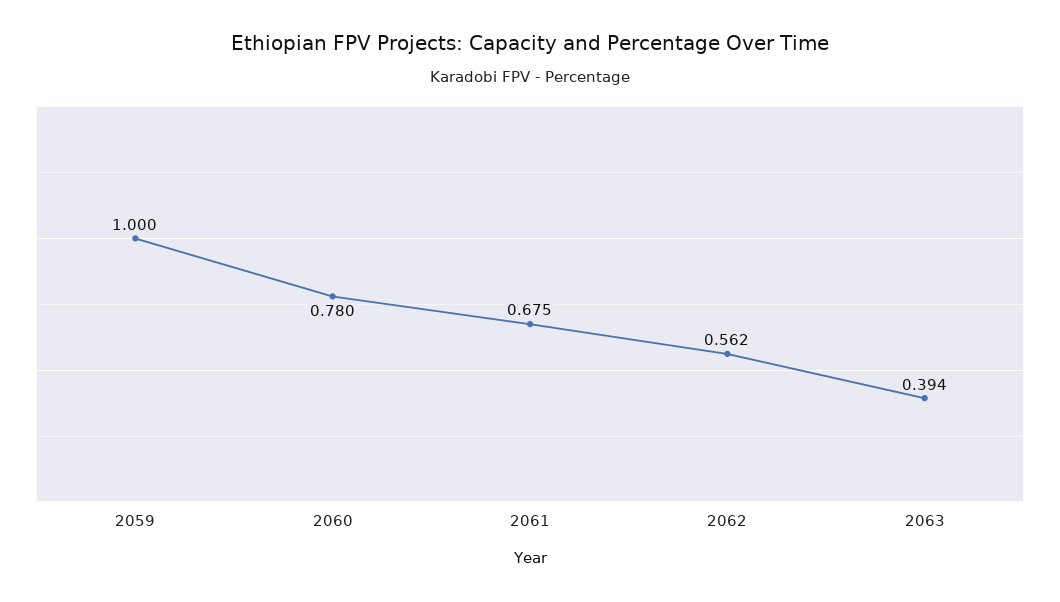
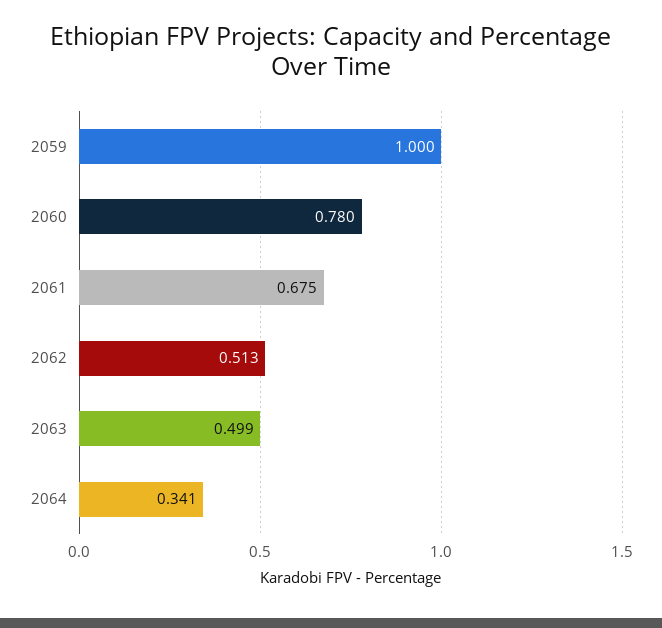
2062: 0.562 -> 0.513
2063: 0.394 -> 0.499
2064: none -> 0.341

